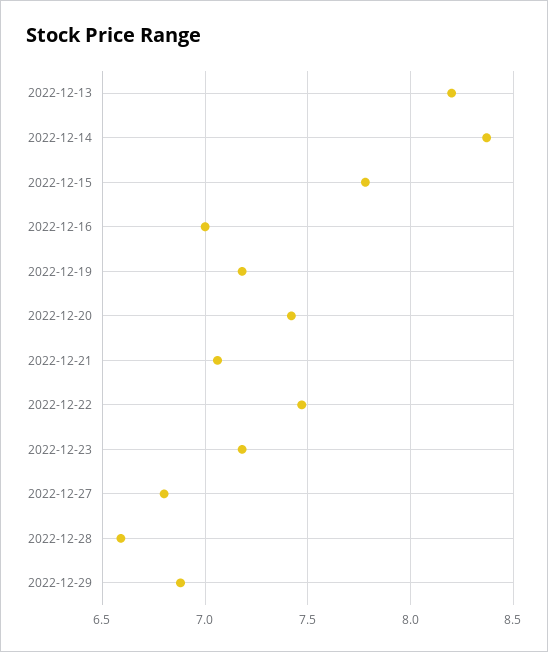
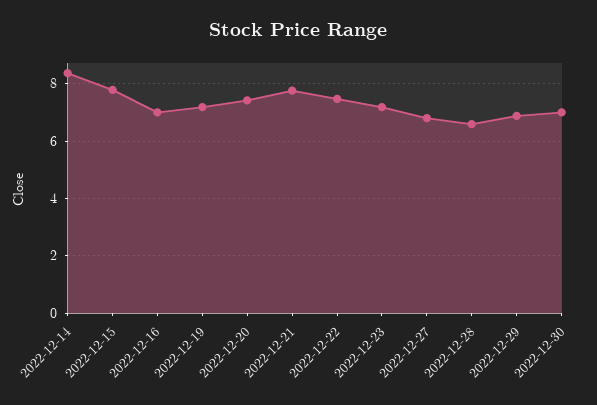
2022-12-13: 8.2 -> none
2022-12-21: 7.05 -> 7.75
2022-12-30: none -> 7

